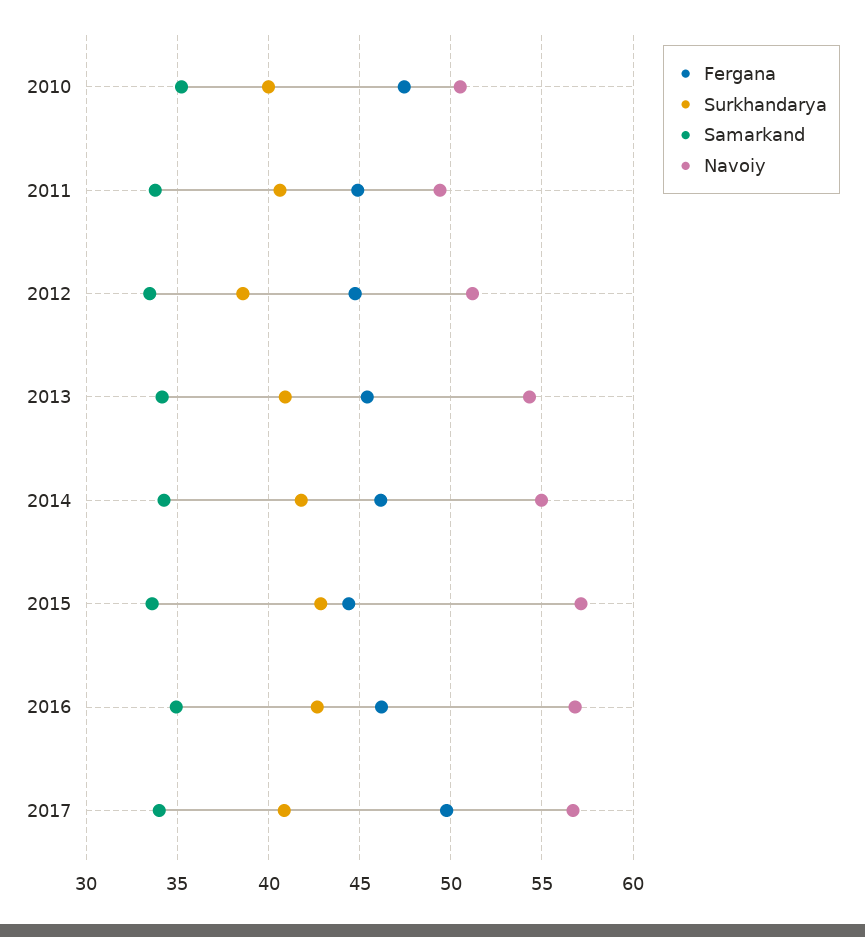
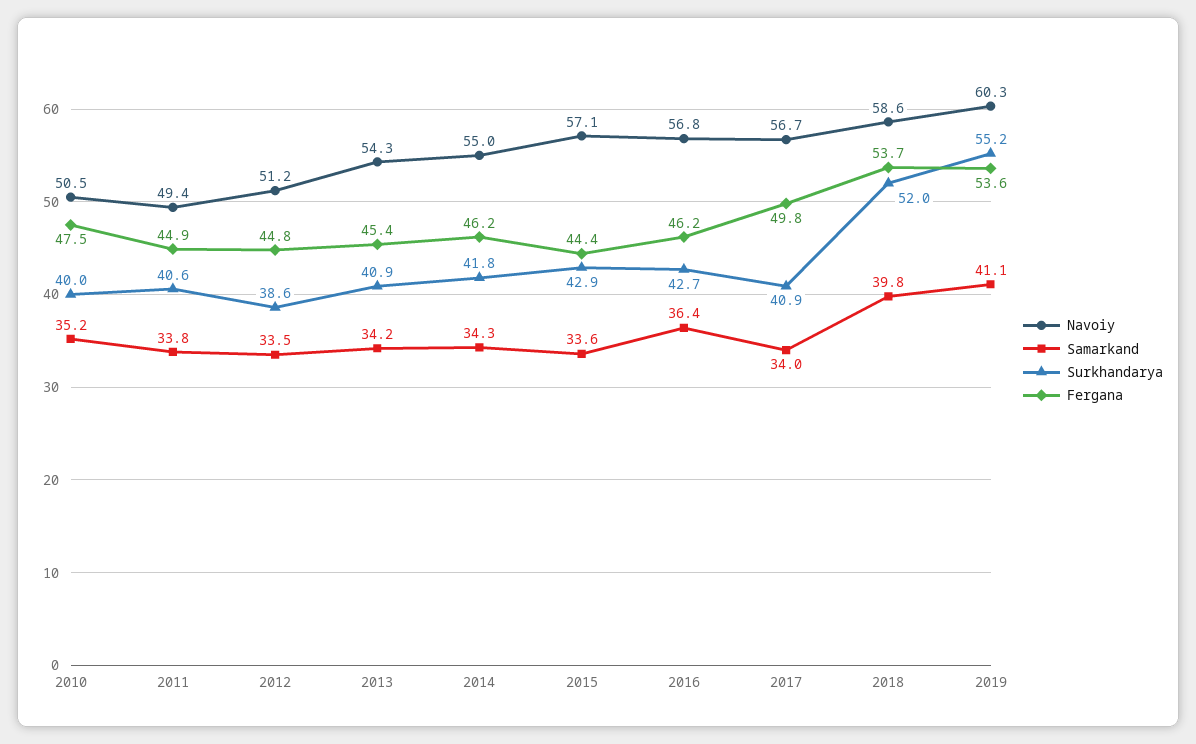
Samarkand, 2016: 35 -> 36.4
Navoiy, 2018: none -> 58.6
Samarkand, 2018: none -> 39.8
Surkhandarya, 2018: none -> 52
Fergana, 2018: none -> 53.7
Navoiy, 2019: none -> 60.3
Samarkand, 2019: none -> 41.1
Surkhandarya, 2019: none -> 55.2
Fergana, 2019: none -> 53.6

